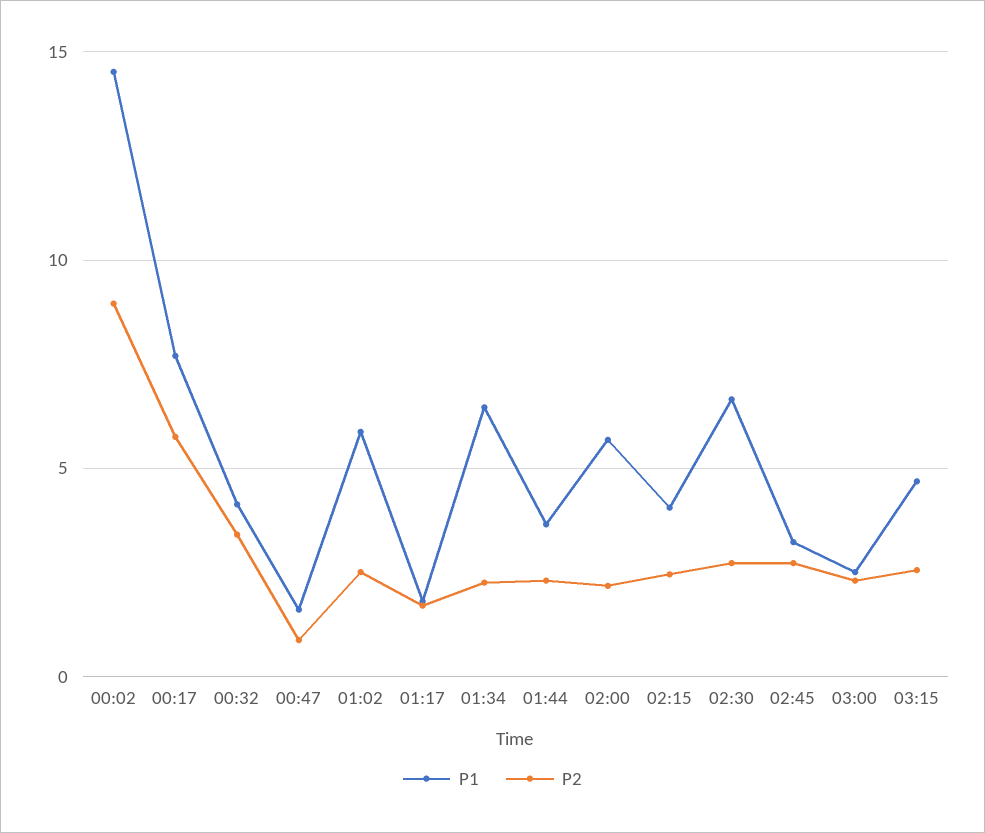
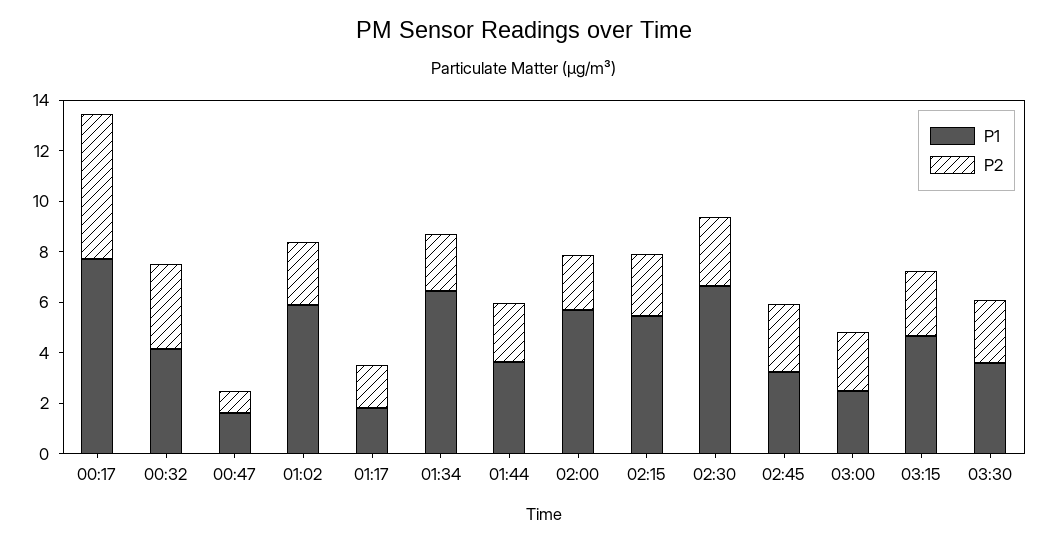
P1, 00:02: 14.5 -> none
P2, 00:02: 9 -> none
P1, 02:15: 4 -> 5.5
P1, 03:30: none -> 3.5
P2, 03:30: none -> 2.5

